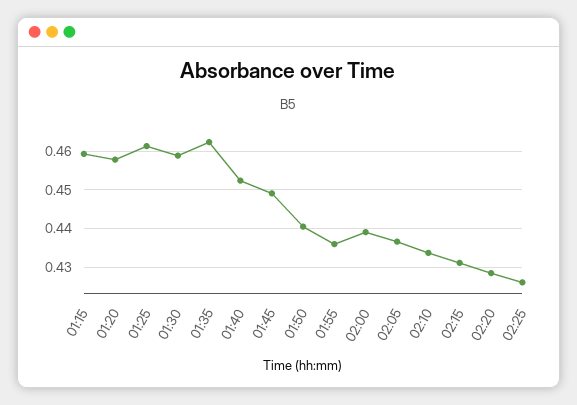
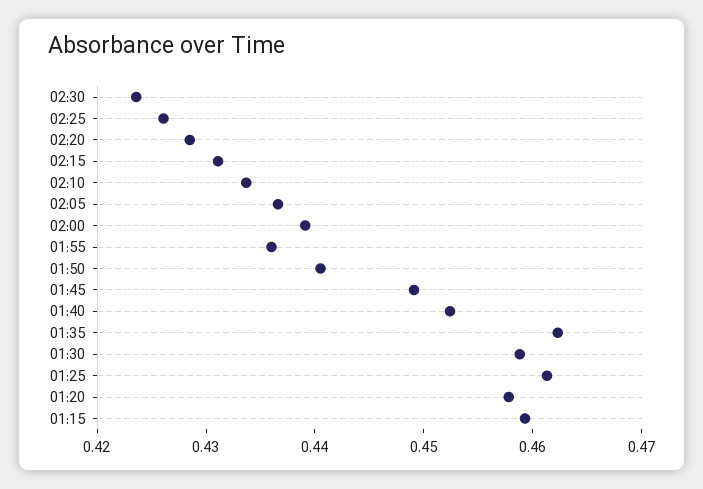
02:30: none -> 0.424

